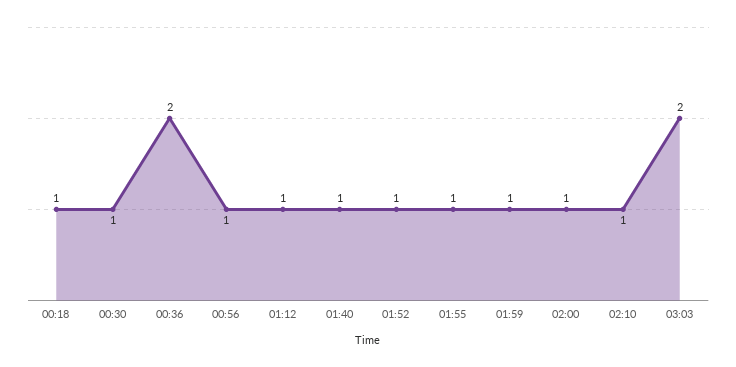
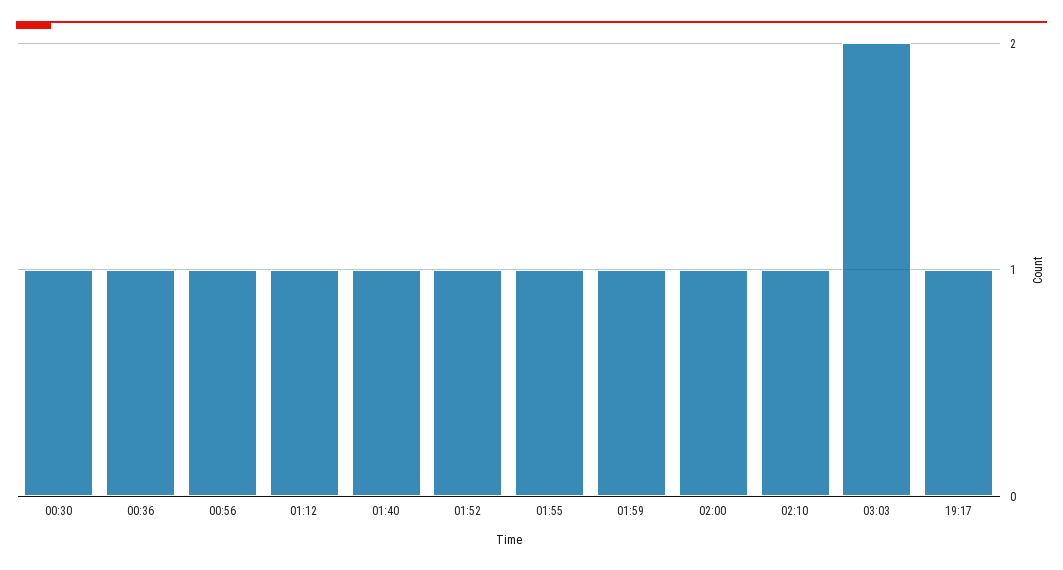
00:18: 1 -> none
00:36: 2 -> 1
19:17: none -> 1

